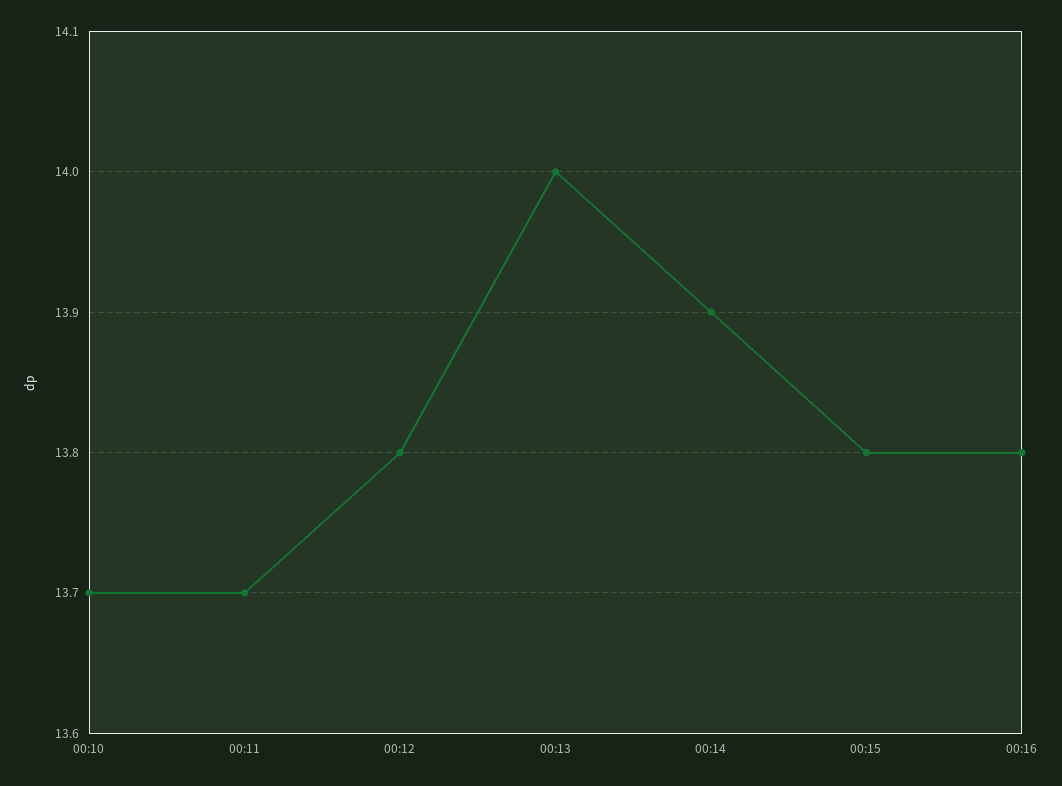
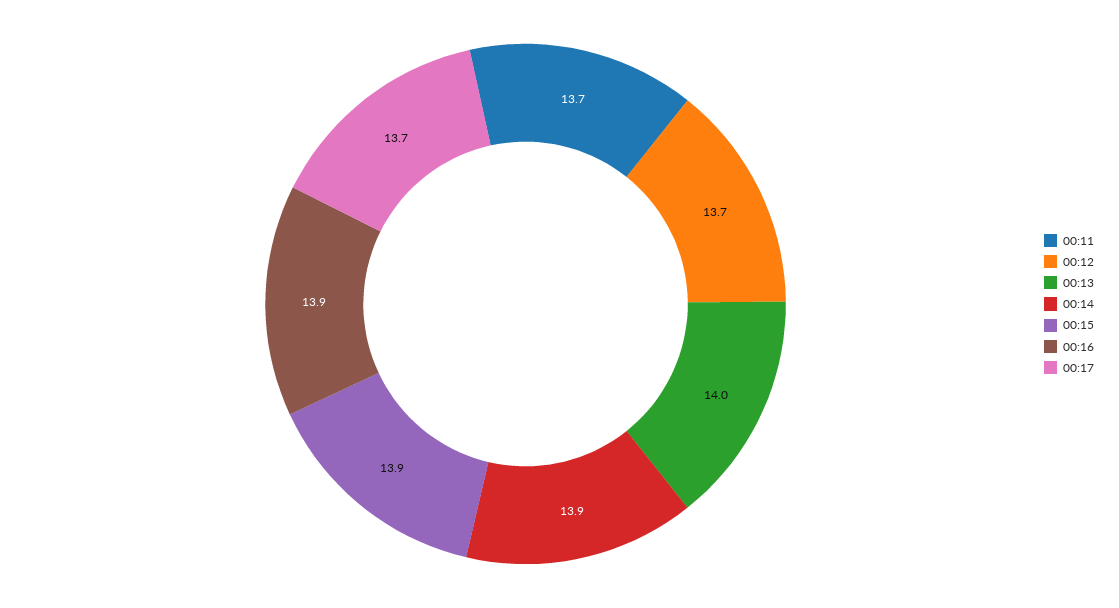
00:10: 13.7 -> none
00:12: 13.8 -> 13.7
00:15: 13.8 -> 13.9
00:16: 13.8 -> 13.9
00:17: none -> 13.7

